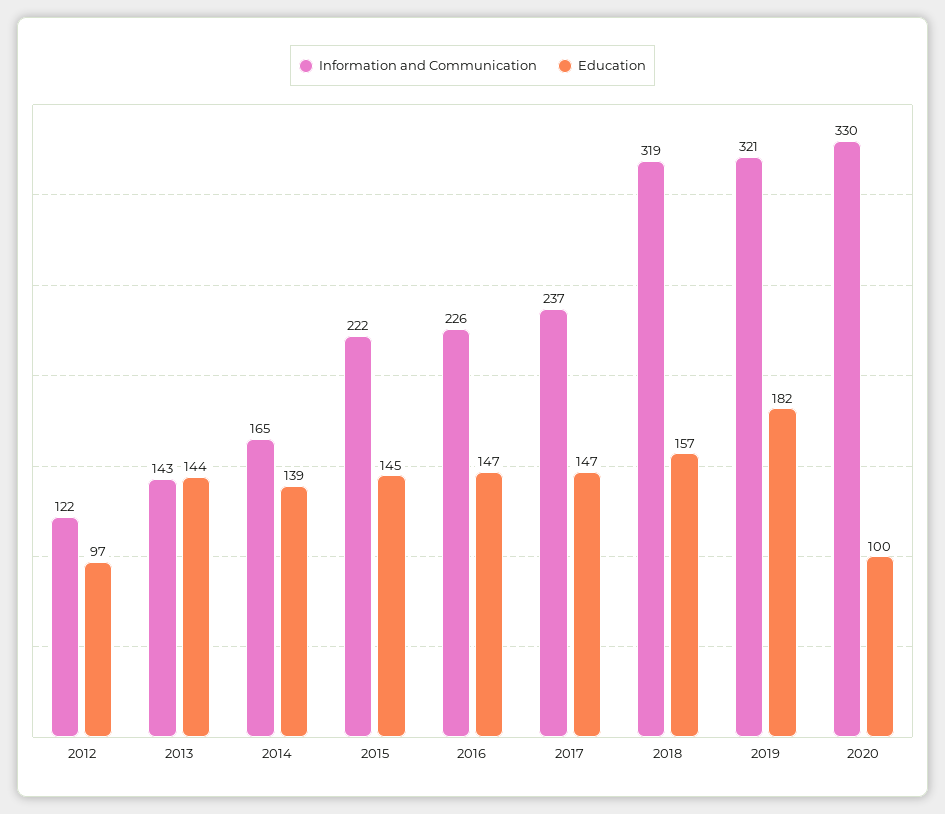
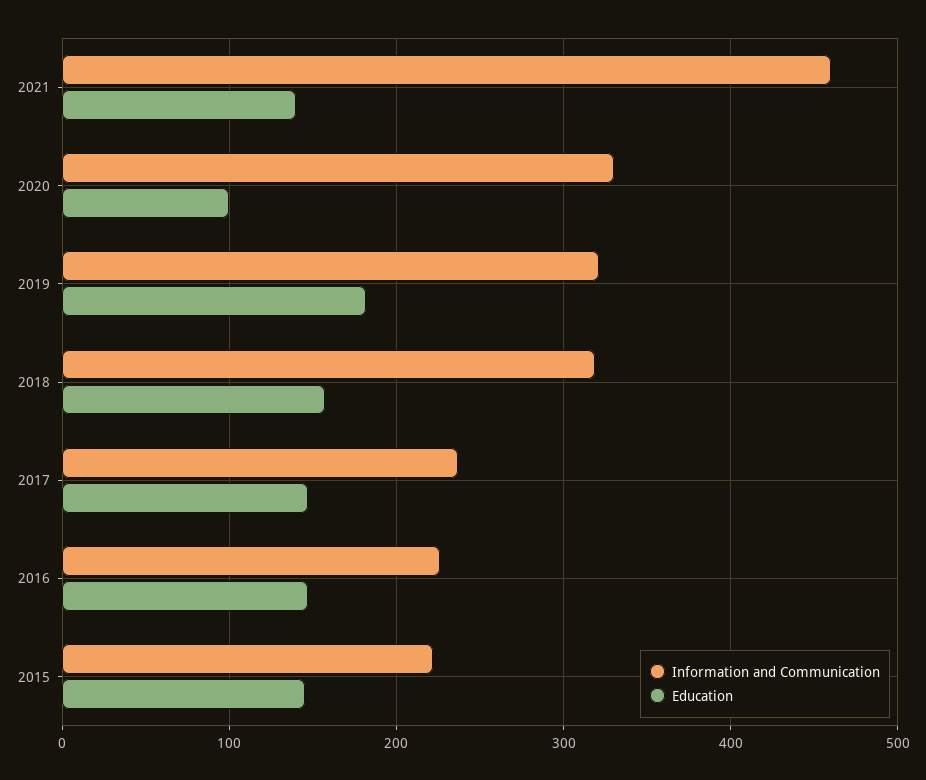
Information and Communication, 2012: 122 -> none
Education, 2012: 97 -> none
Information and Communication, 2013: 143 -> none
Education, 2013: 144 -> none
Information and Communication, 2014: 165 -> none
Education, 2014: 139 -> none
Information and Communication, 2021: none -> 460
Education, 2021: none -> 140

